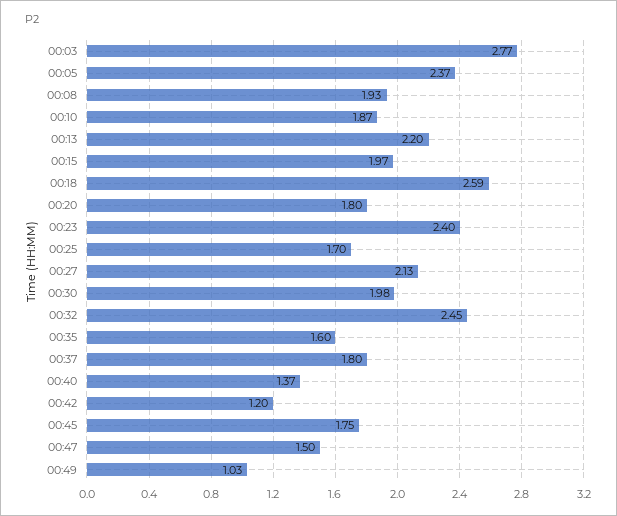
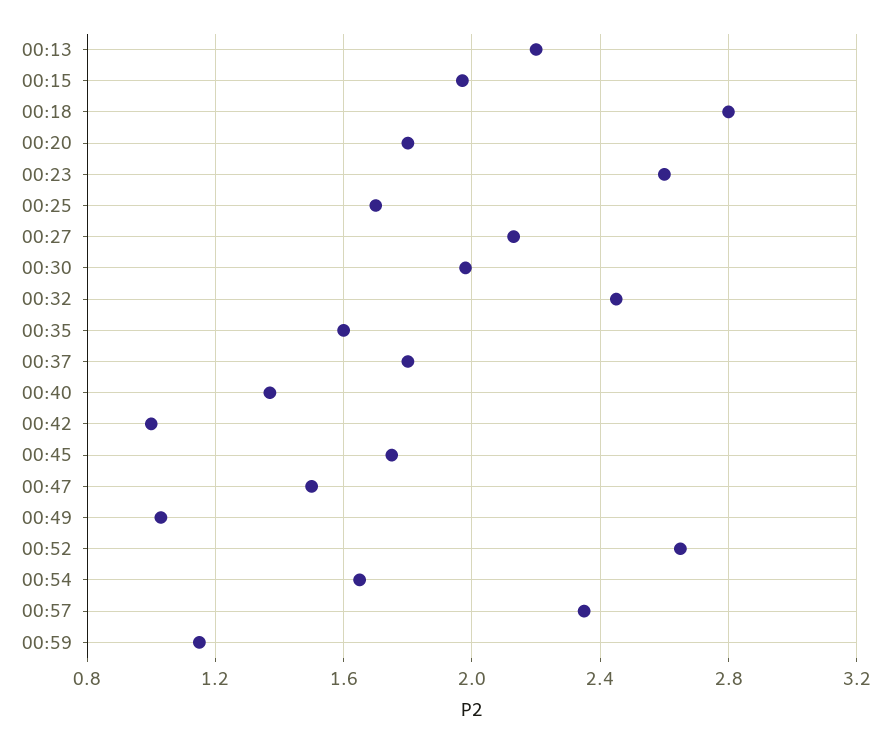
00:03: 2.77 -> none
00:05: 2.37 -> none
00:08: 1.93 -> none
00:10: 1.87 -> none
00:18: 2.59 -> 2.8
00:23: 2.4 -> 2.6
00:42: 1.2 -> 1
00:52: none -> 2.65
00:54: none -> 1.65
00:57: none -> 2.35
00:59: none -> 1.15

